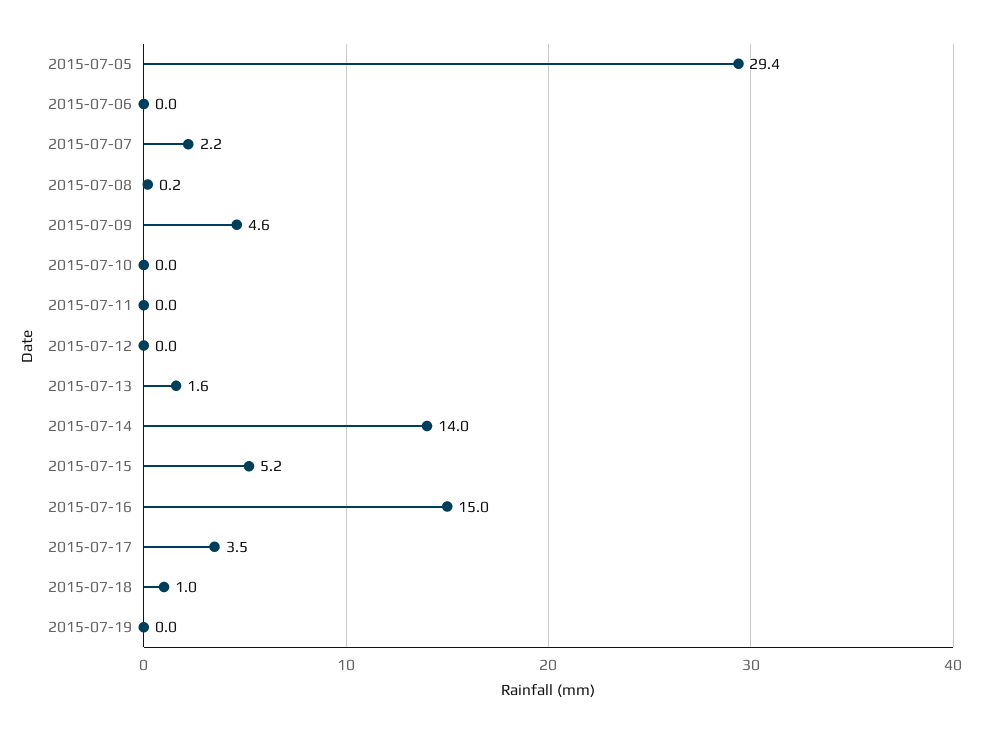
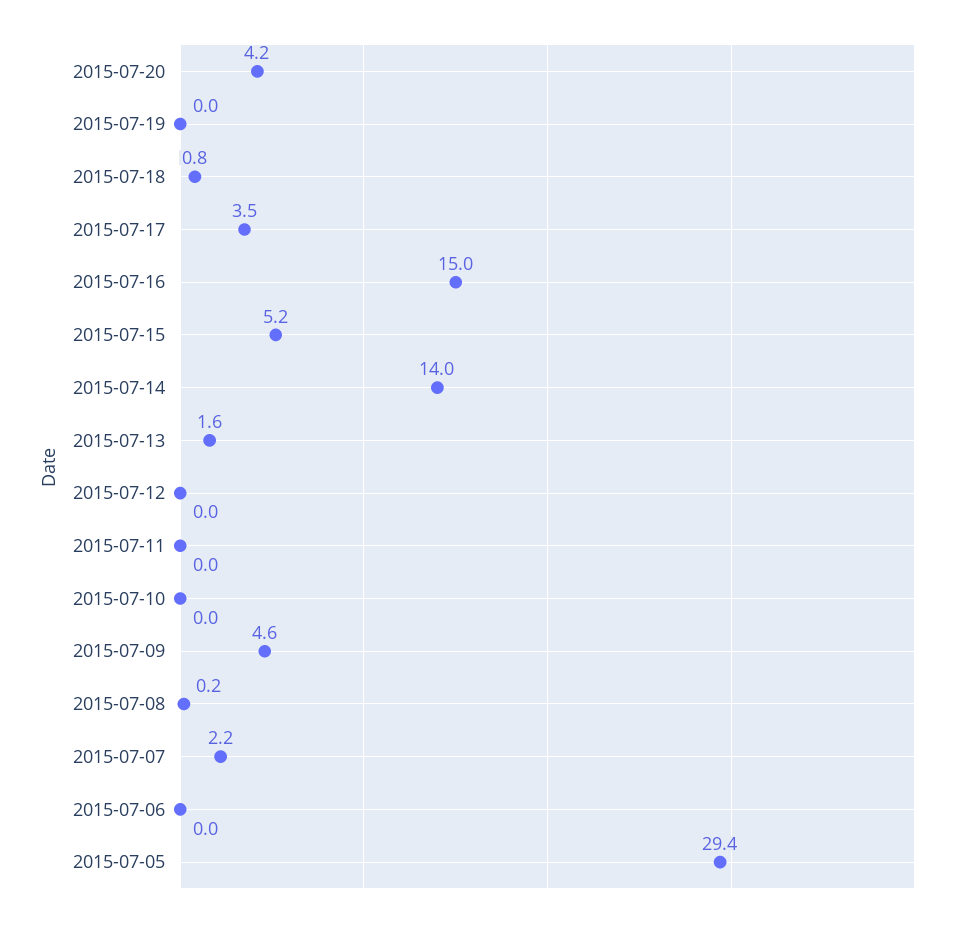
2015-07-18: 1 -> 0.8
2015-07-20: none -> 4.2

